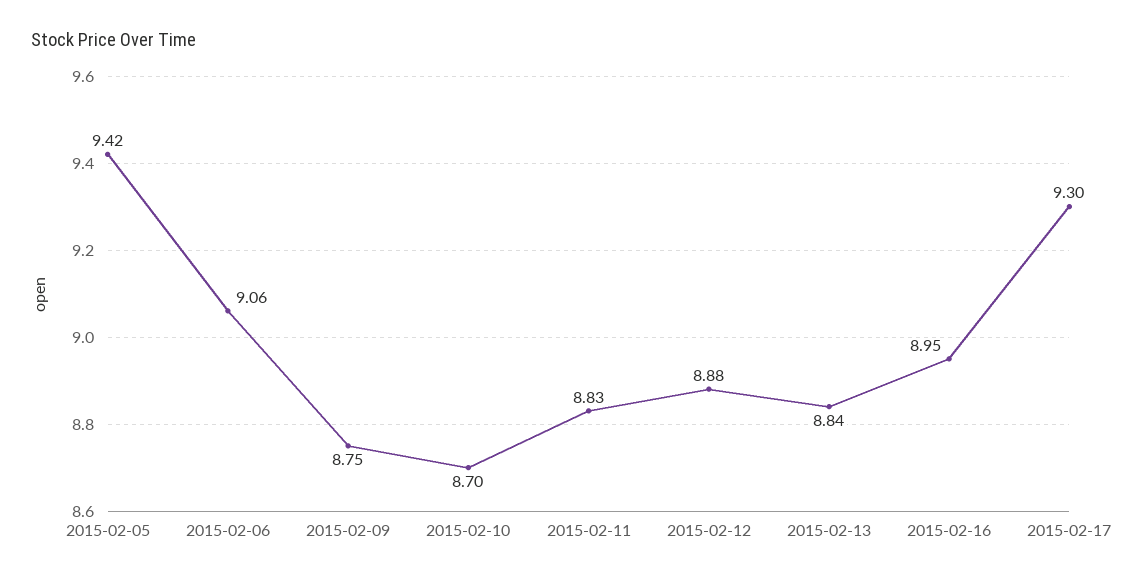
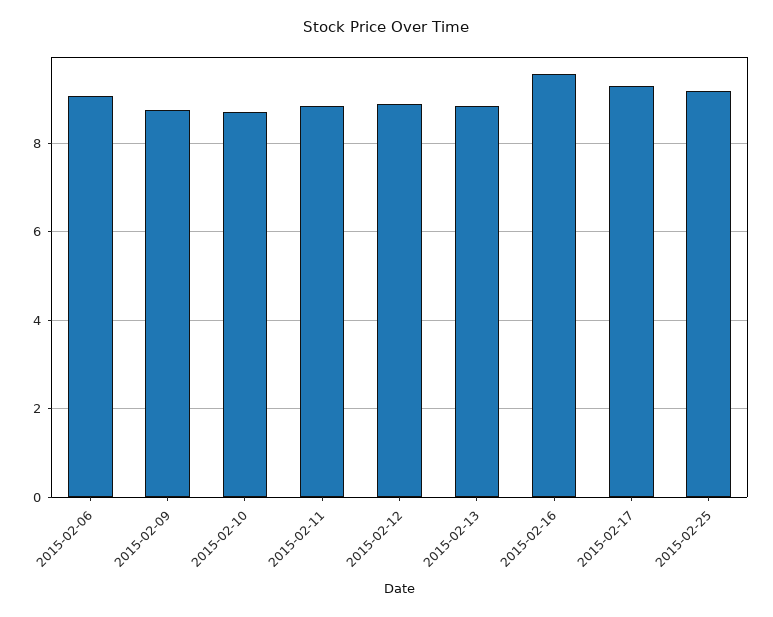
2015-02-05: 9.42 -> none
2015-02-16: 8.95 -> 9.6
2015-02-25: none -> 9.2

